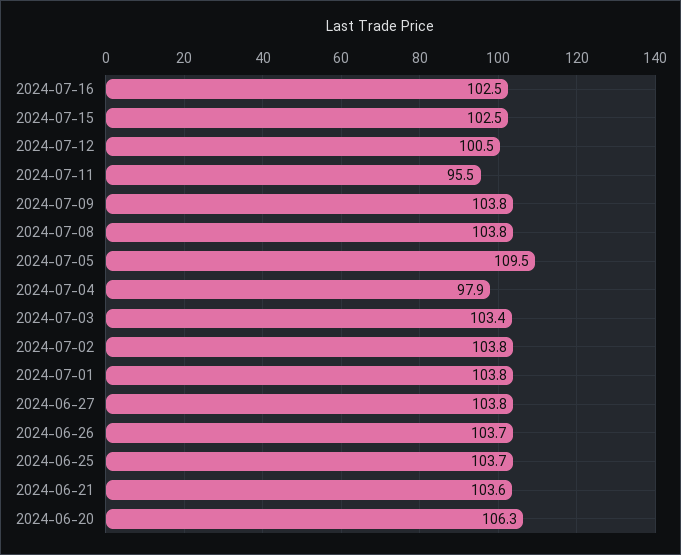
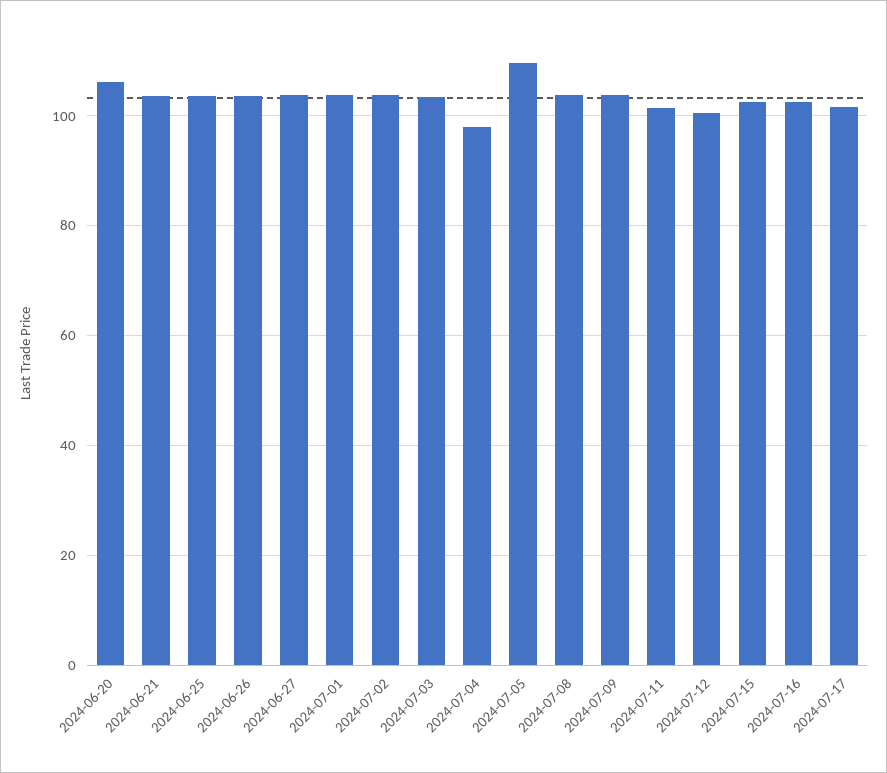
2024-07-11: 95.5 -> 102
2024-07-17: none -> 102

